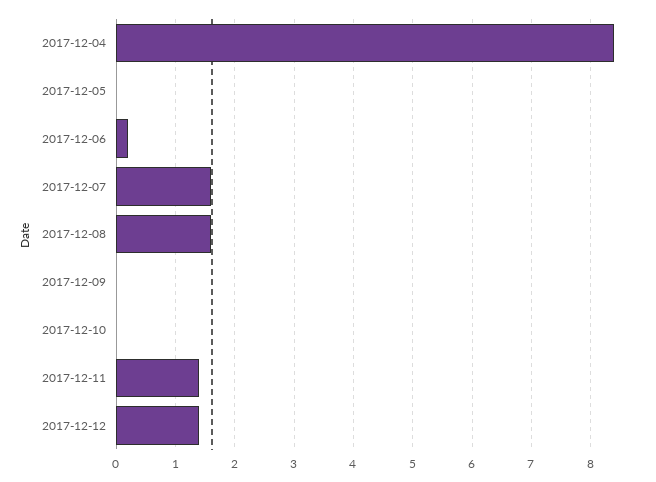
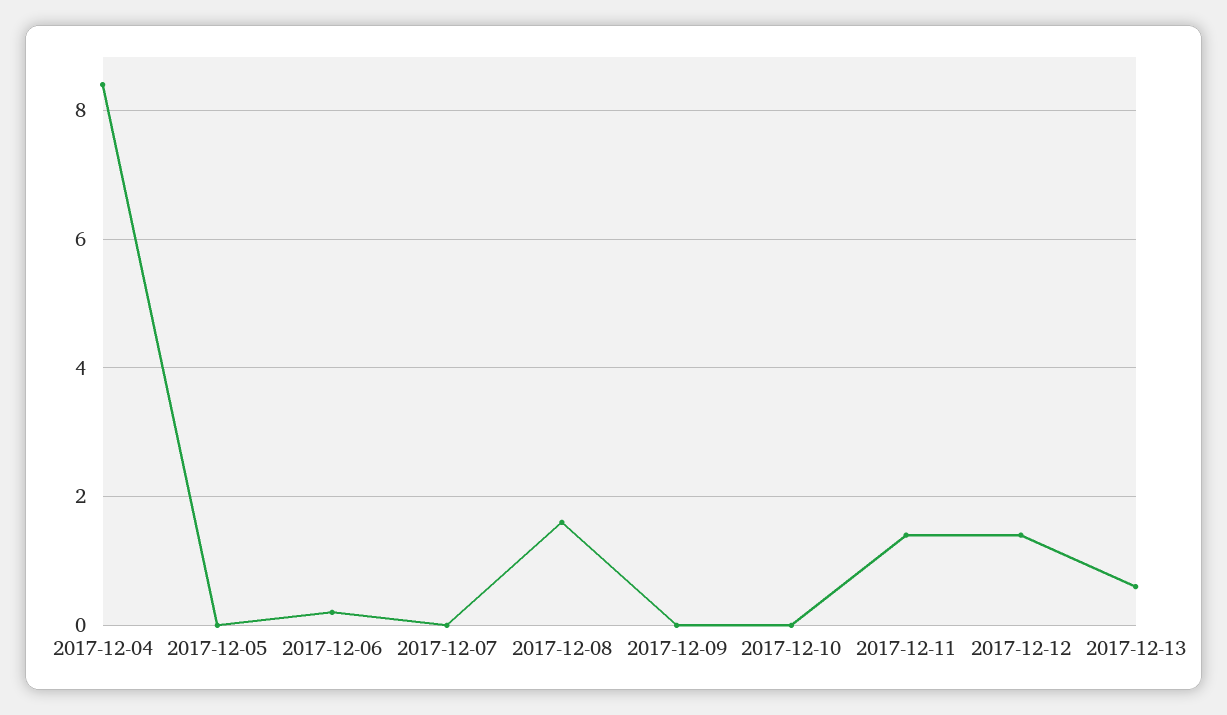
2017-12-07: 1.5 -> 0
2017-12-13: none -> 0.5

